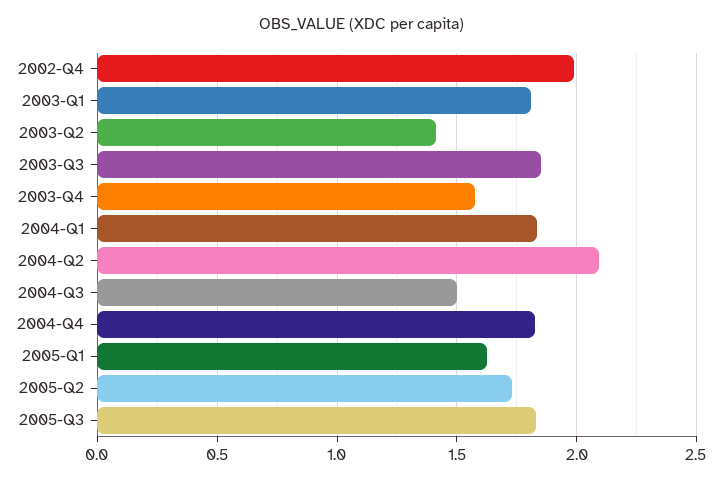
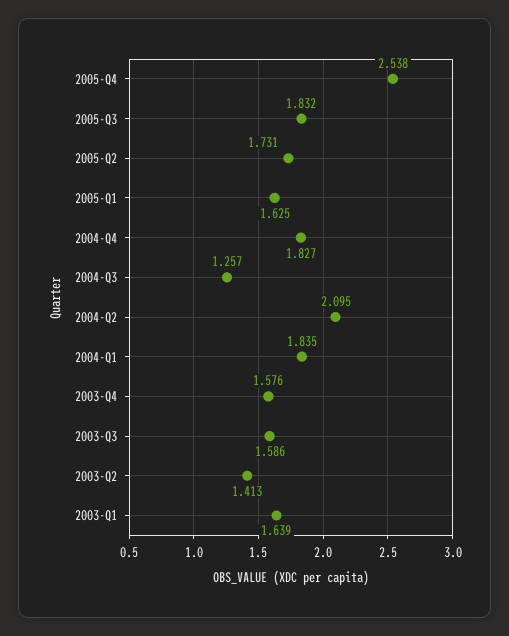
2002-Q4: 2 -> none
2003-Q1: 1.8 -> 1.639
2003-Q3: 1.85 -> 1.586
2004-Q3: 1.5 -> 1.257
2005-Q4: none -> 2.538

